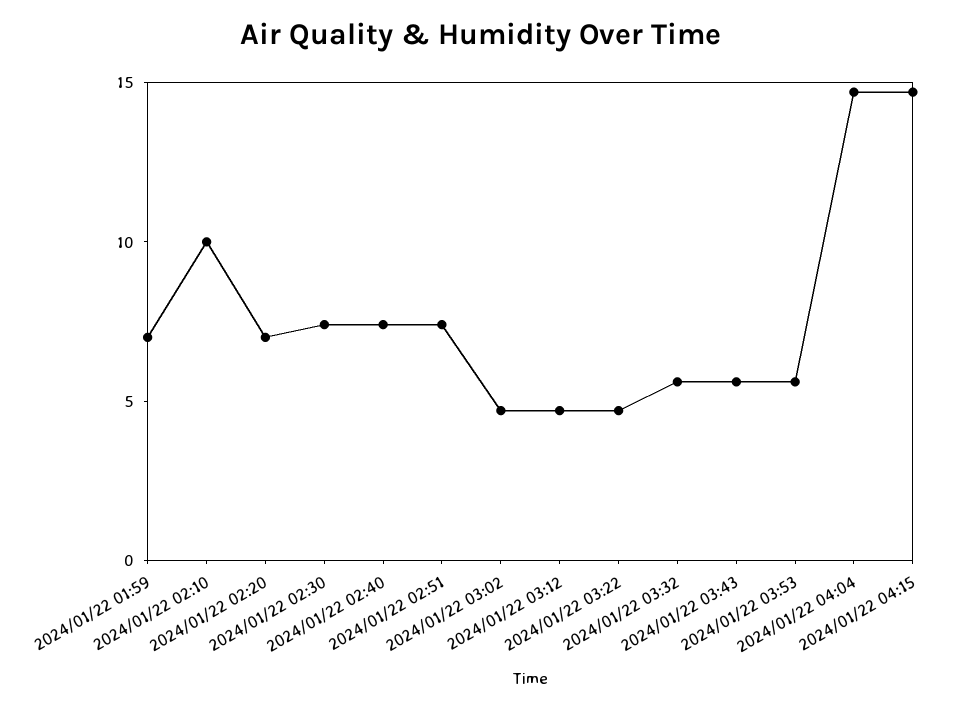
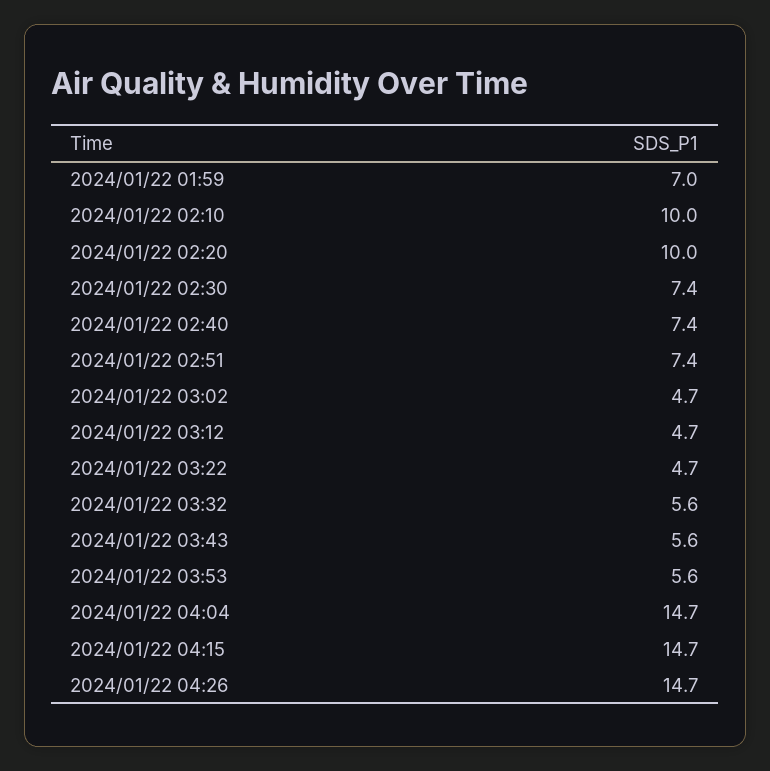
2024/01/22 02:20: 7 -> 10
2024/01/22 04:26: none -> 14.7

